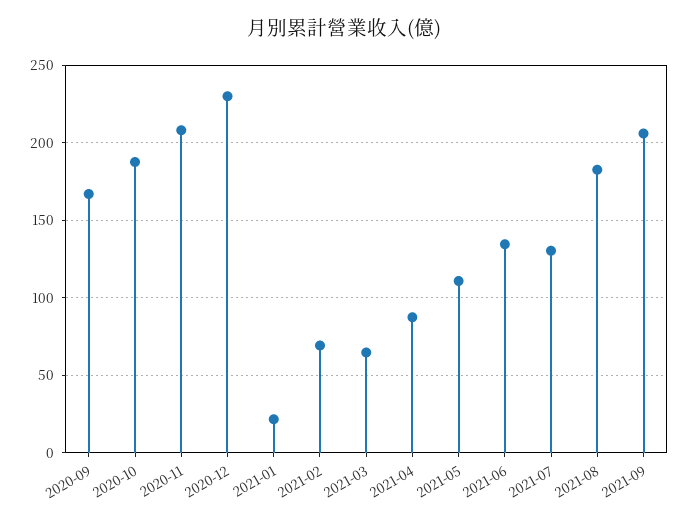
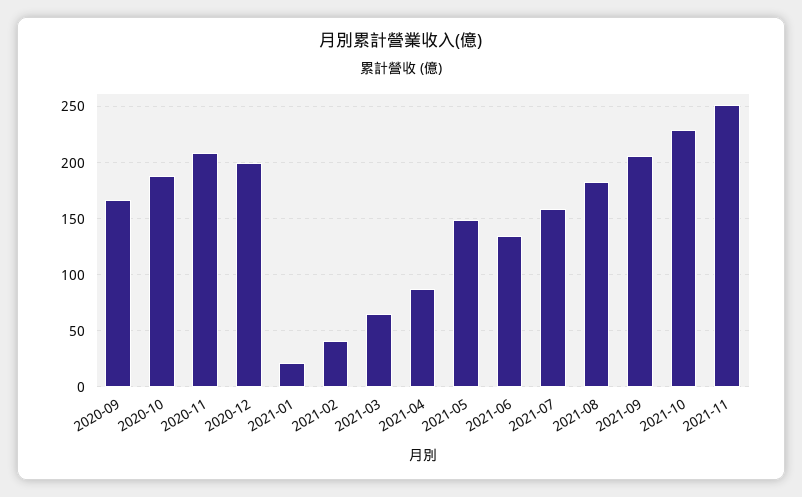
2020-12: 230 -> 200
2021-02: 70 -> 40
2021-05: 110 -> 150
2021-07: 130 -> 160
2021-10: none -> 230
2021-11: none -> 250

